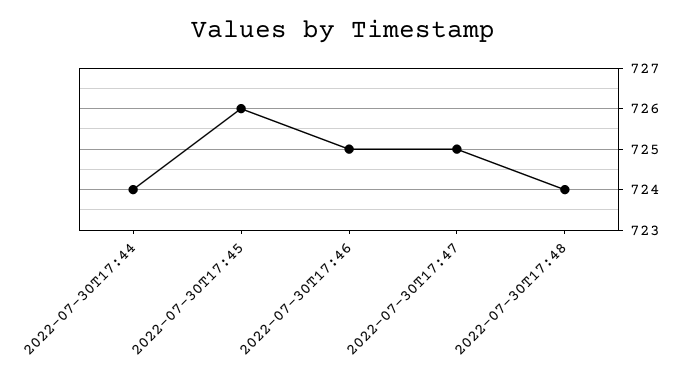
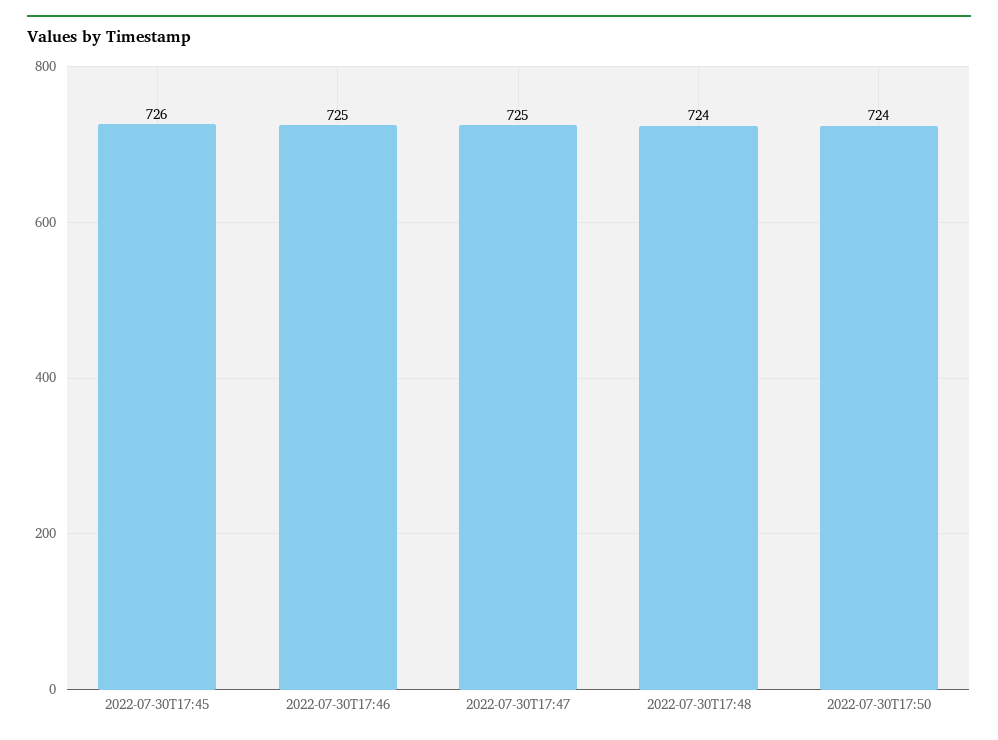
2022-07-30T17:44: 724 -> none
2022-07-30T17:50: none -> 724

